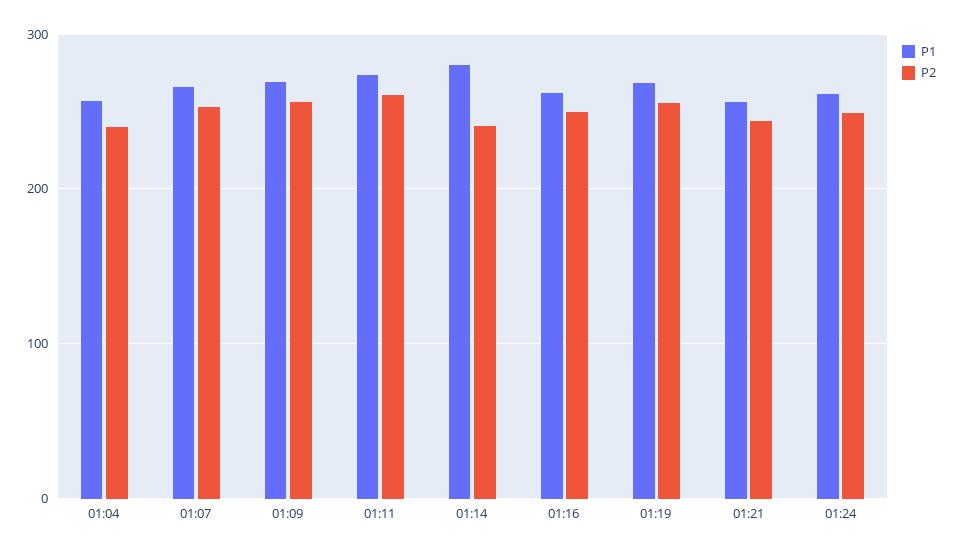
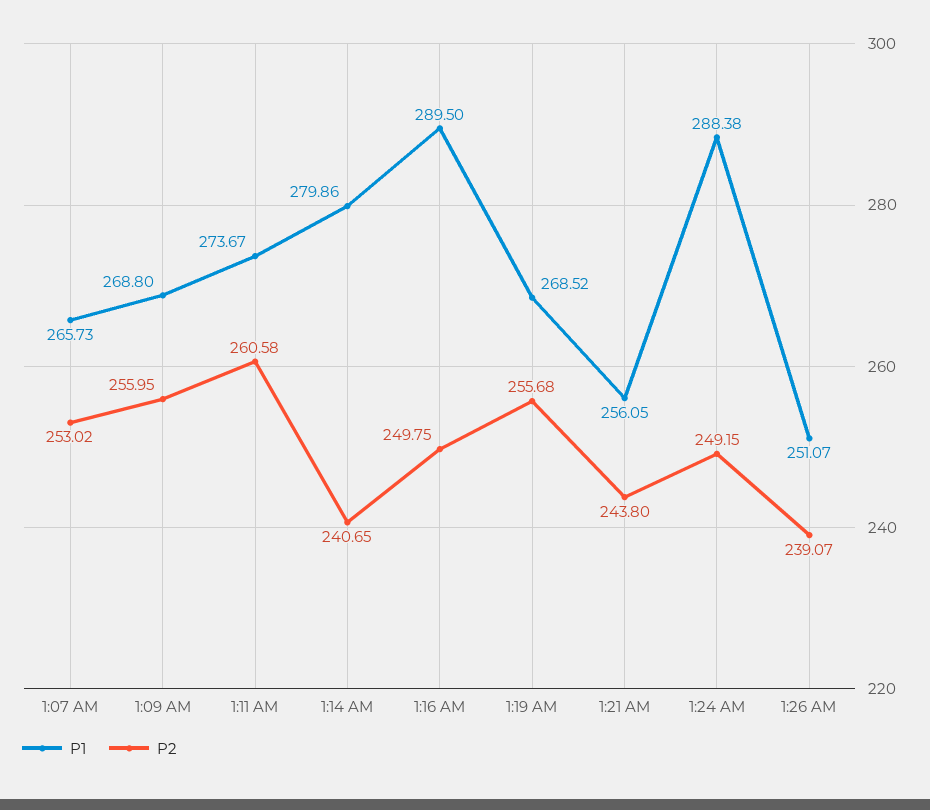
P1, 01:04: 260 -> none
P2, 01:04: 240 -> none
P1, 01:16: 260 -> 289.5
P1, 01:24: 260 -> 288.38
P1, 1:26 AM: none -> 251.07
P2, 1:26 AM: none -> 239.07

